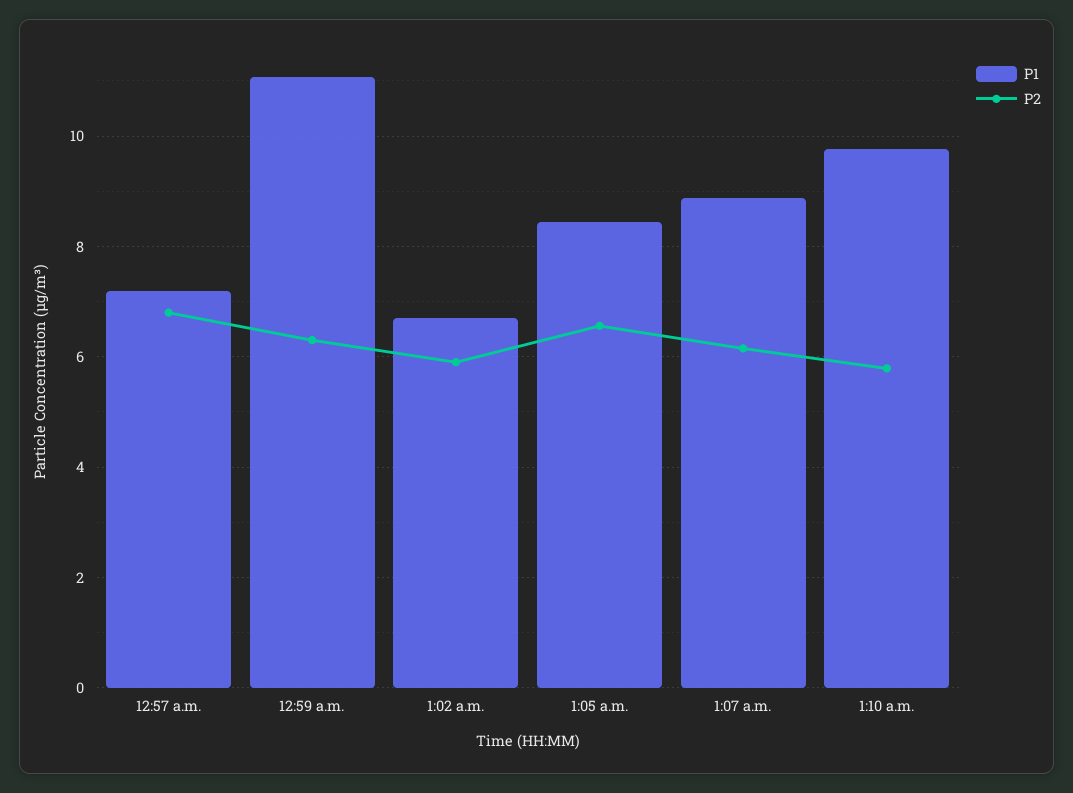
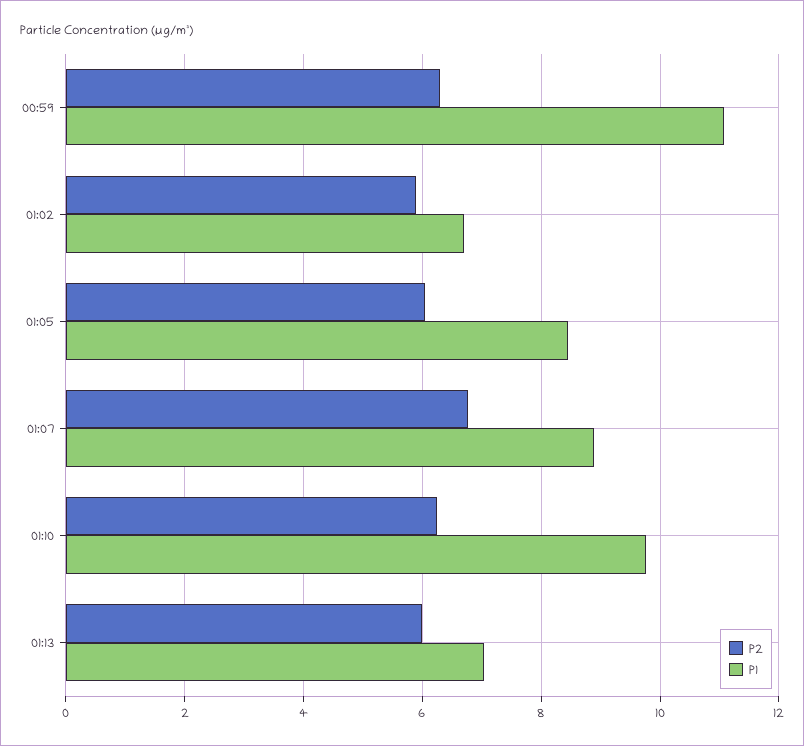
P1, 12:57 a.m.: 7.2 -> none
P2, 12:57 a.m.: 6.8 -> none
P2, 1:05 a.m.: 6.6 -> 6
P2, 1:07 a.m.: 6.2 -> 6.8
P2, 1:10 a.m.: 5.8 -> 6.2
P2, 01:13: none -> 6
P1, 01:13: none -> 7

